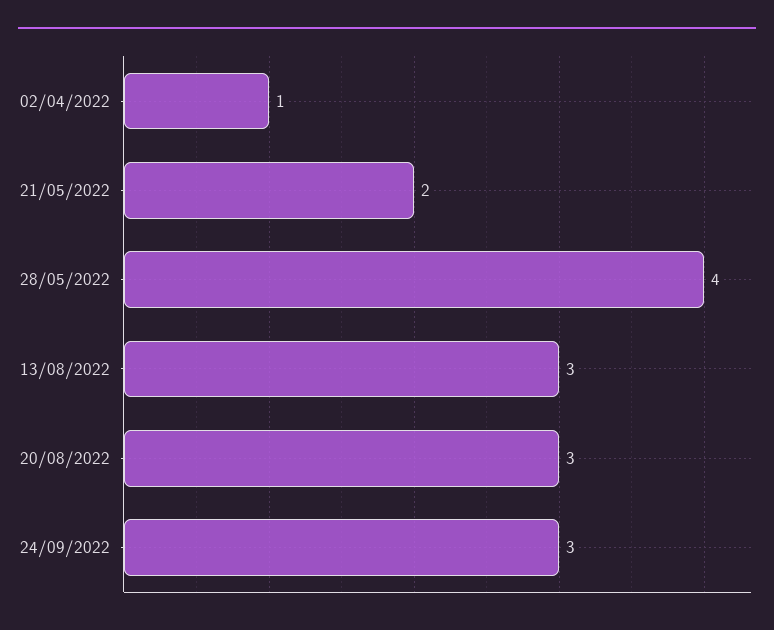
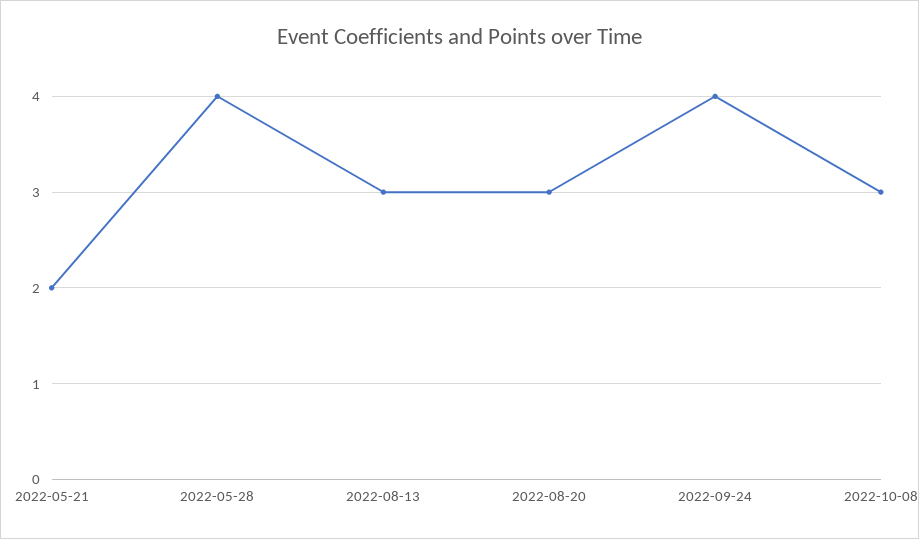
02/04/2022: 1 -> none
24/09/2022: 3 -> 4
2022-10-08: none -> 3

